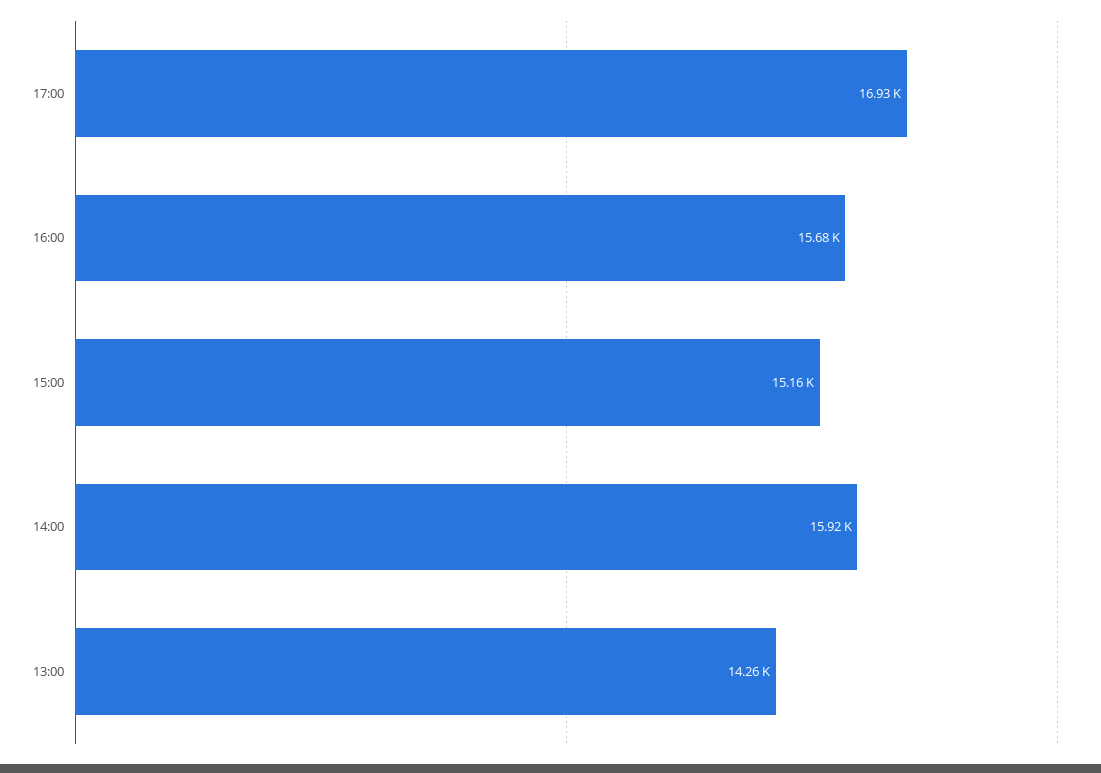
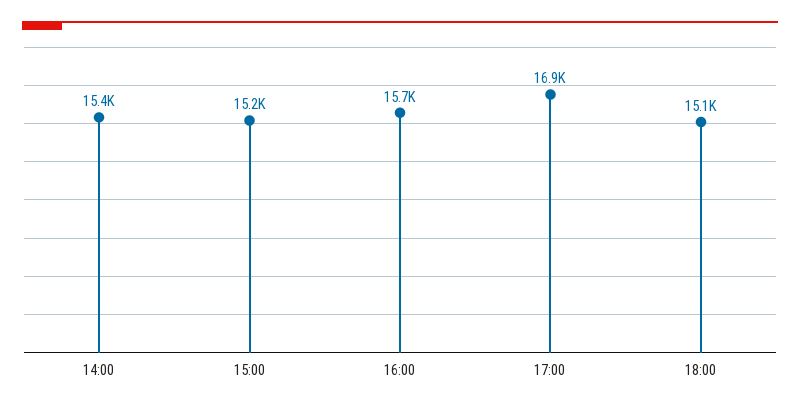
14:00: 15920 -> 15400
13:00: 14260 -> none
18:00: none -> 15100

